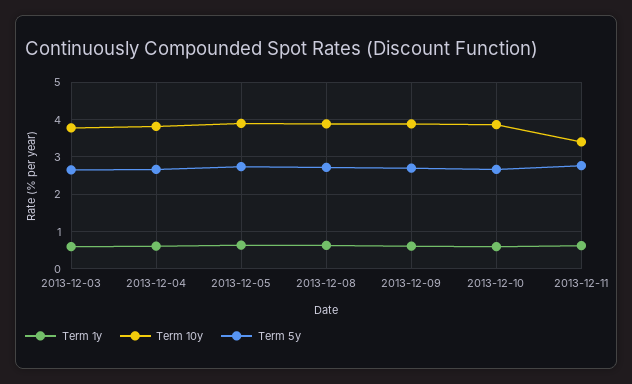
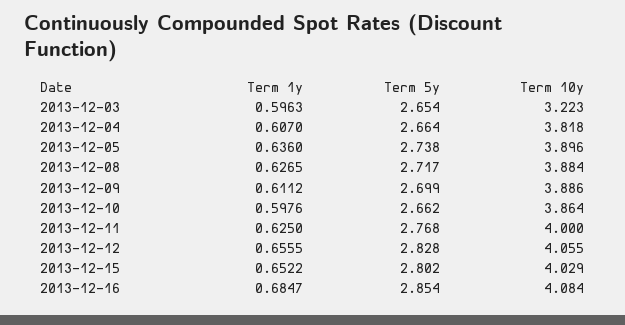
Term 10y, 2013-12-03: 3.8 -> 3.223
Term 10y, 2013-12-11: 3.4 -> 4
Term 1y, 2013-12-12: none -> 0.6555
Term 5y, 2013-12-12: none -> 2.828
Term 10y, 2013-12-12: none -> 4.055
Term 1y, 2013-12-15: none -> 0.6522
Term 5y, 2013-12-15: none -> 2.802
Term 10y, 2013-12-15: none -> 4.029
Term 1y, 2013-12-16: none -> 0.6847
Term 5y, 2013-12-16: none -> 2.854
Term 10y, 2013-12-16: none -> 4.084

